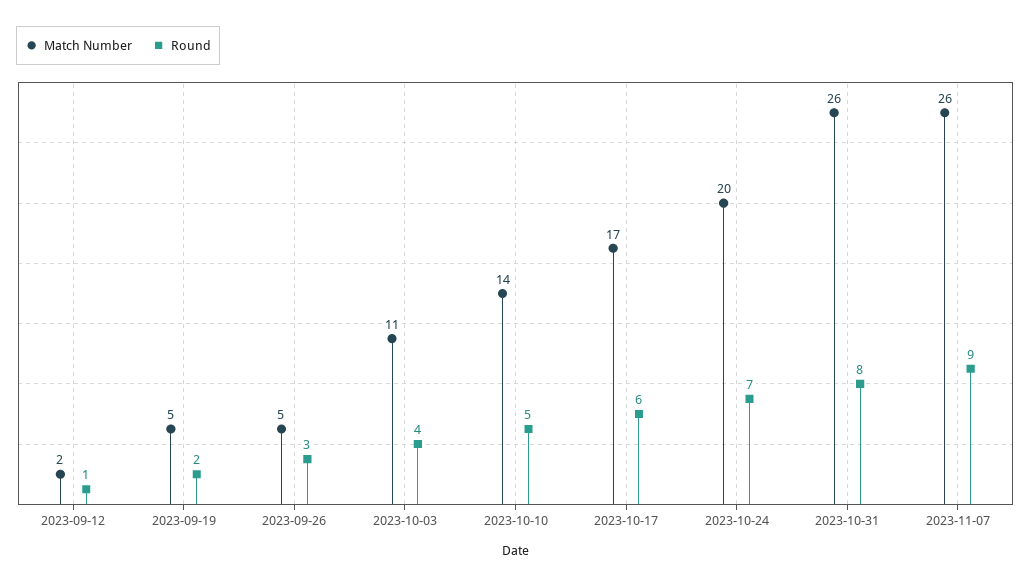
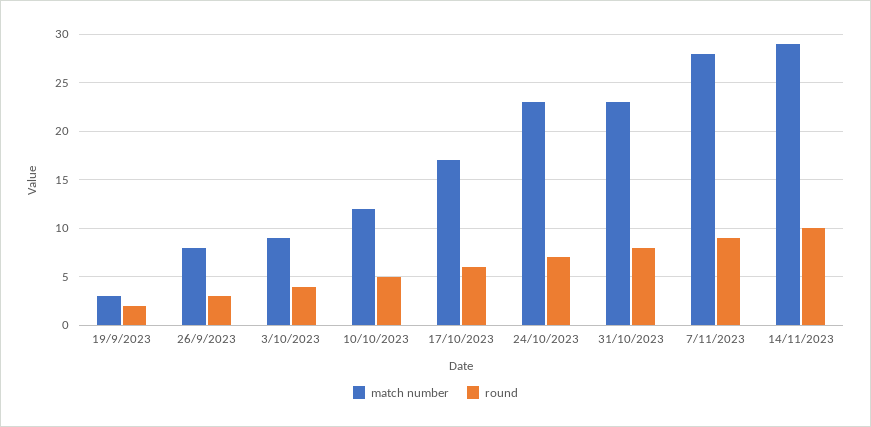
Match Number, 2023-09-12: 2 -> none
Round, 2023-09-12: 1 -> none
Match Number, 2023-09-19: 5 -> 3
Match Number, 2023-09-26: 5 -> 8
Match Number, 2023-10-03: 11 -> 9
Match Number, 2023-10-10: 14 -> 12
Match Number, 2023-10-24: 20 -> 23
Match Number, 2023-10-31: 26 -> 23
Match Number, 2023-11-07: 26 -> 28
Match Number, 14/11/2023: none -> 29
Round, 14/11/2023: none -> 10

